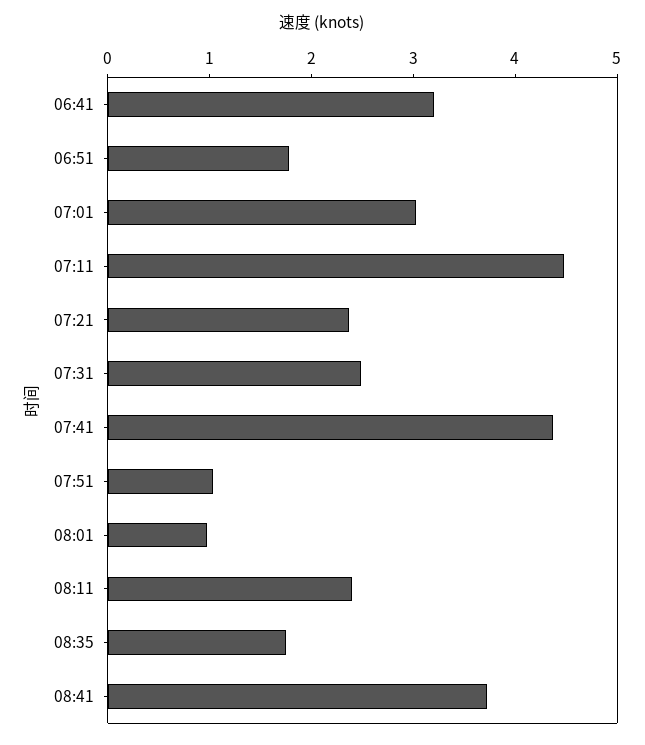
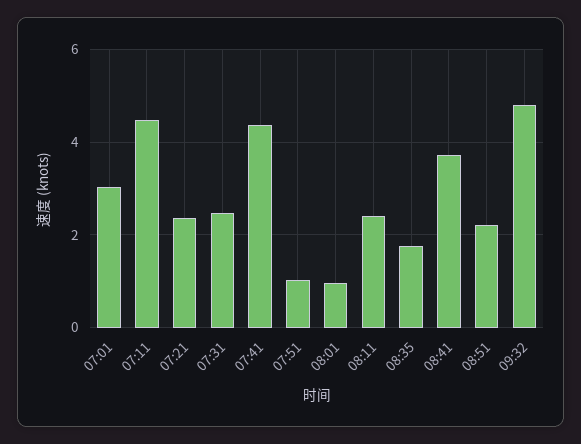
06:41: 3.2 -> none
06:51: 1.8 -> none
08:51: none -> 2.2
09:32: none -> 4.8

